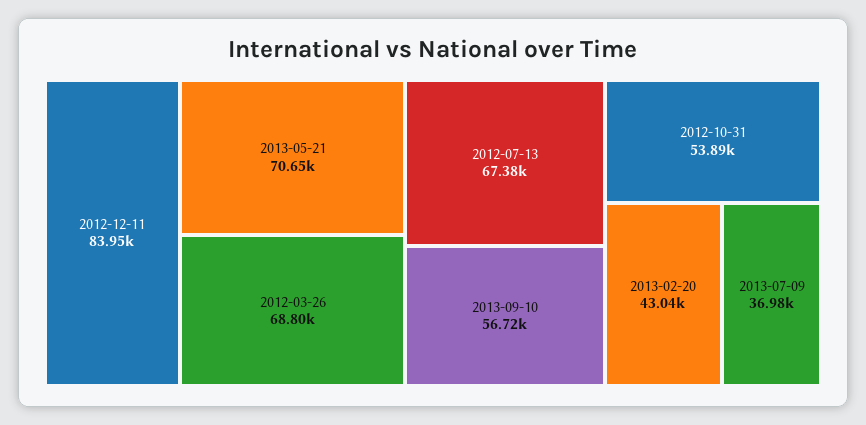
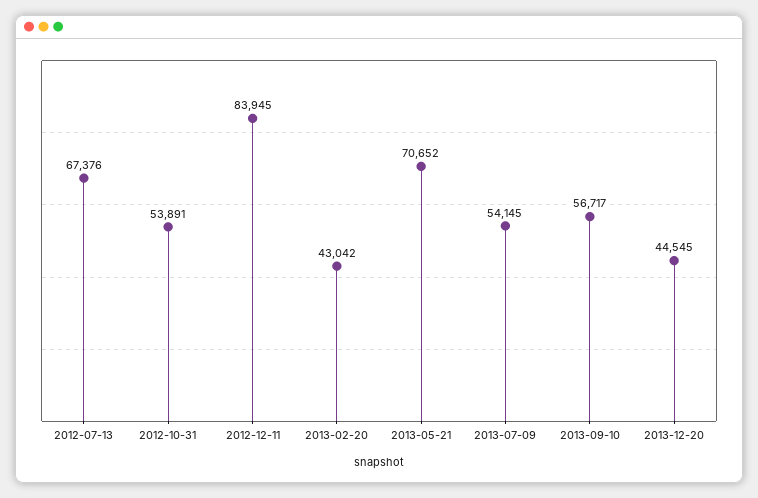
2012-03-26: 68800 -> none
2013-07-09: 36980 -> 54145
2013-12-20: none -> 44545

